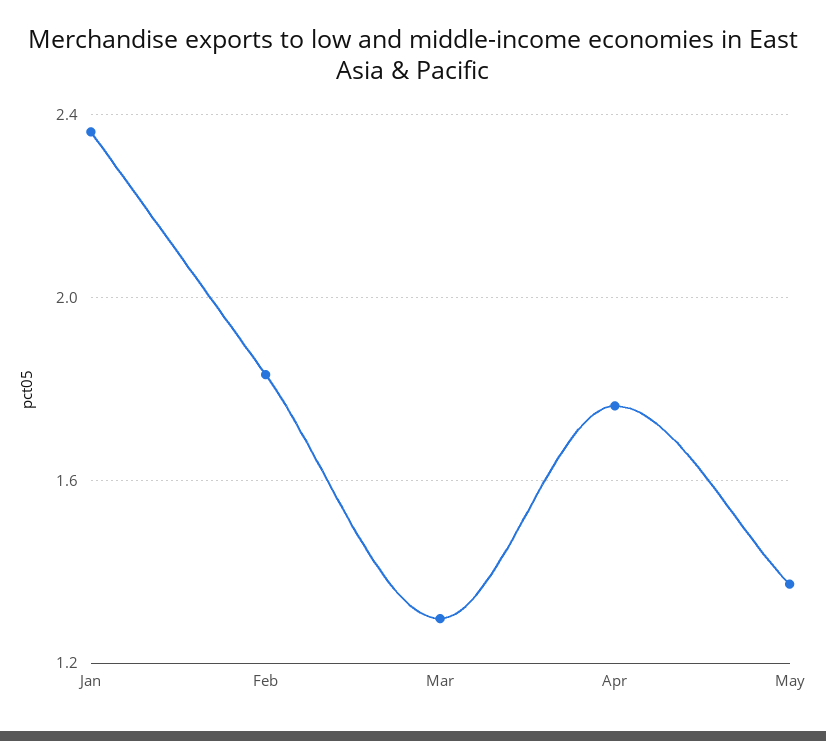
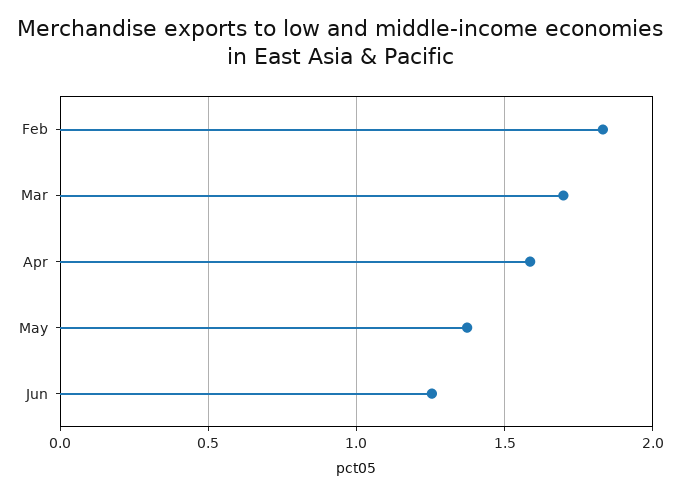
Jan: 2.35 -> none
Mar: 1.3 -> 1.7
Apr: 1.75 -> 1.6
Jun: none -> 1.25

